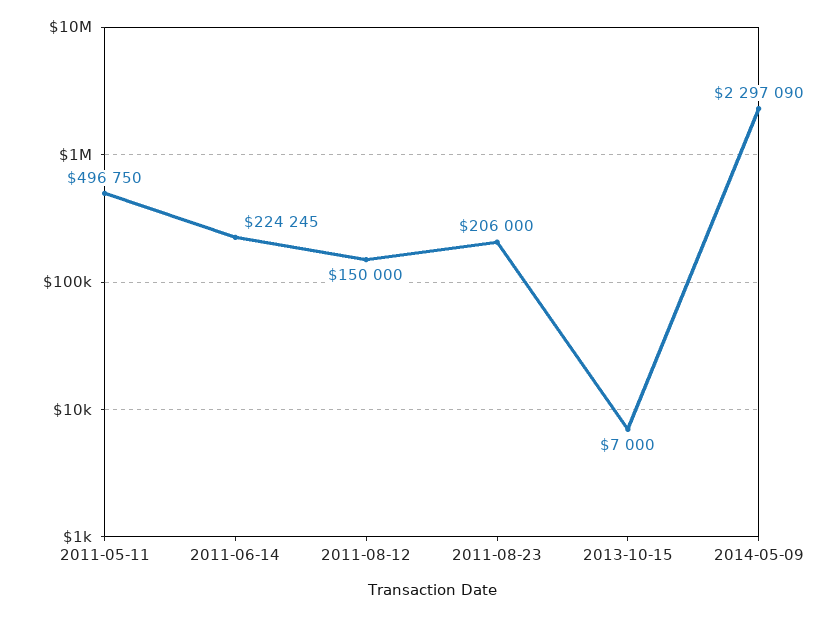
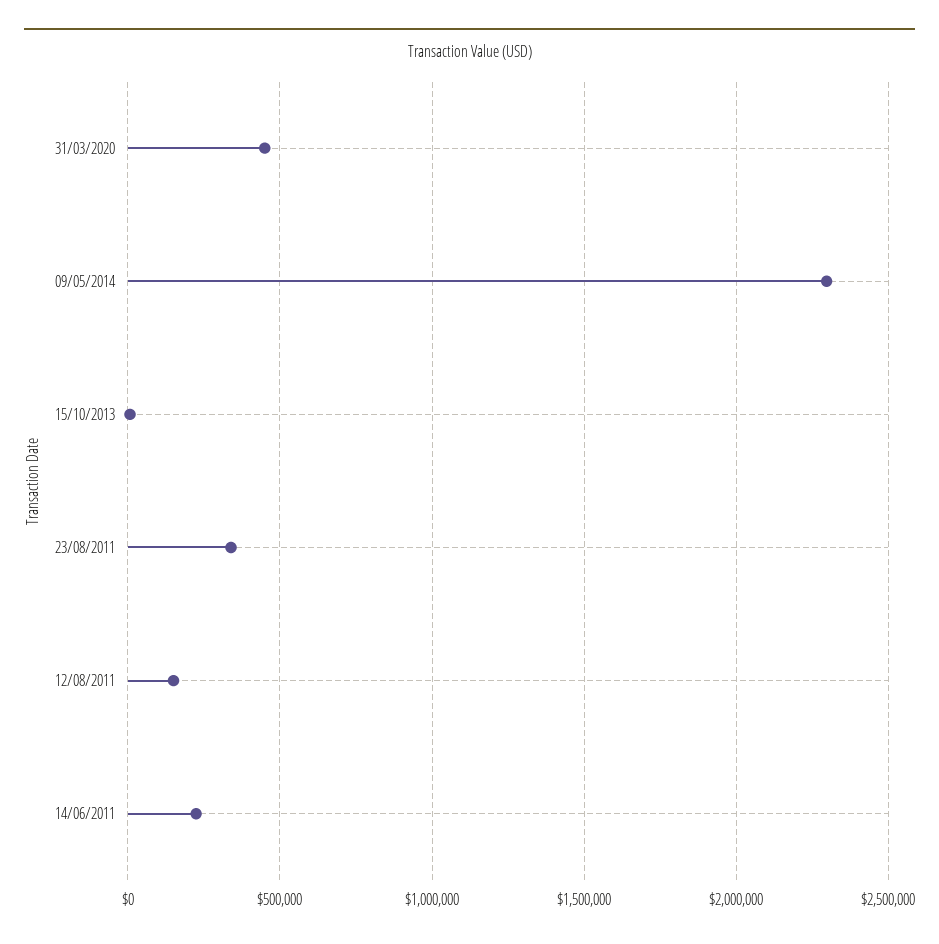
2011-05-11: 496750 -> none
2011-08-23: 206000 -> 350000
31/03/2020: none -> 450000

